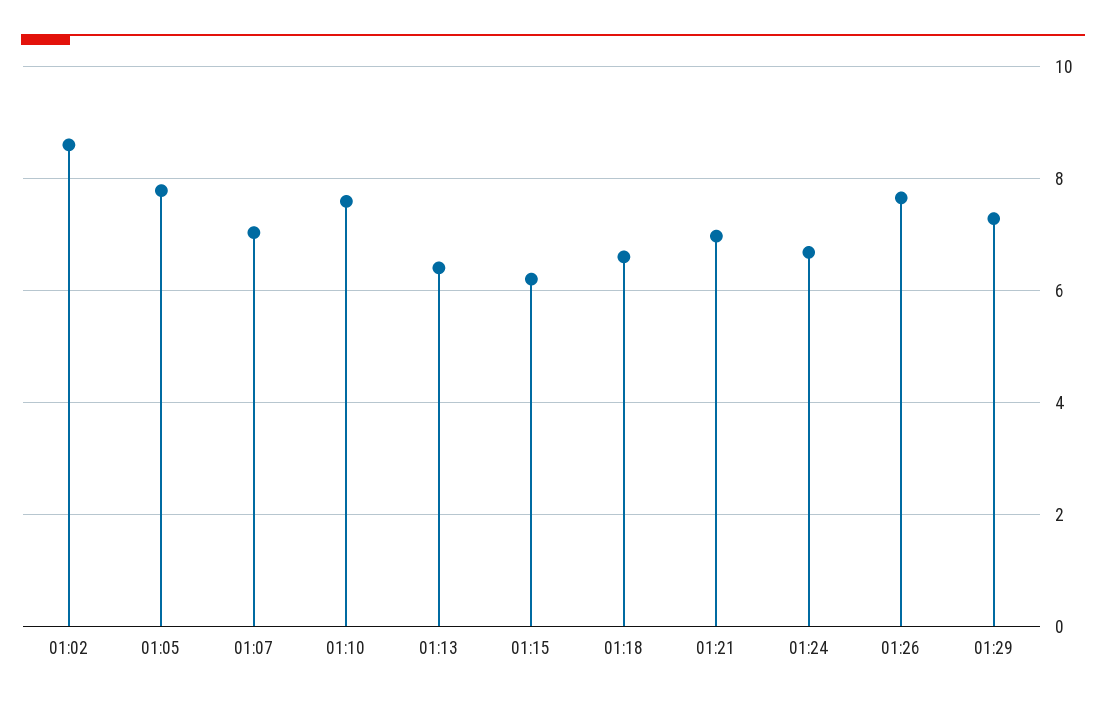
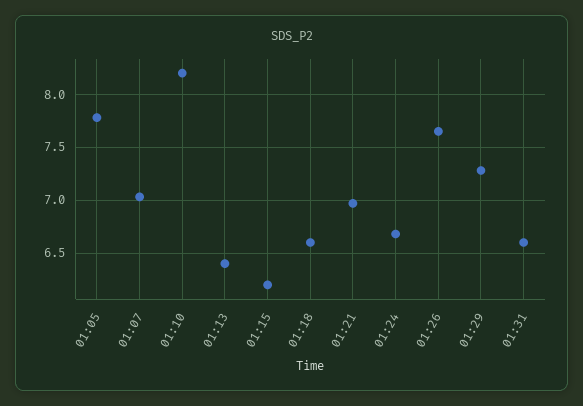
01:02: 8.6 -> none
01:10: 7.6 -> 8.2
01:31: none -> 6.6

